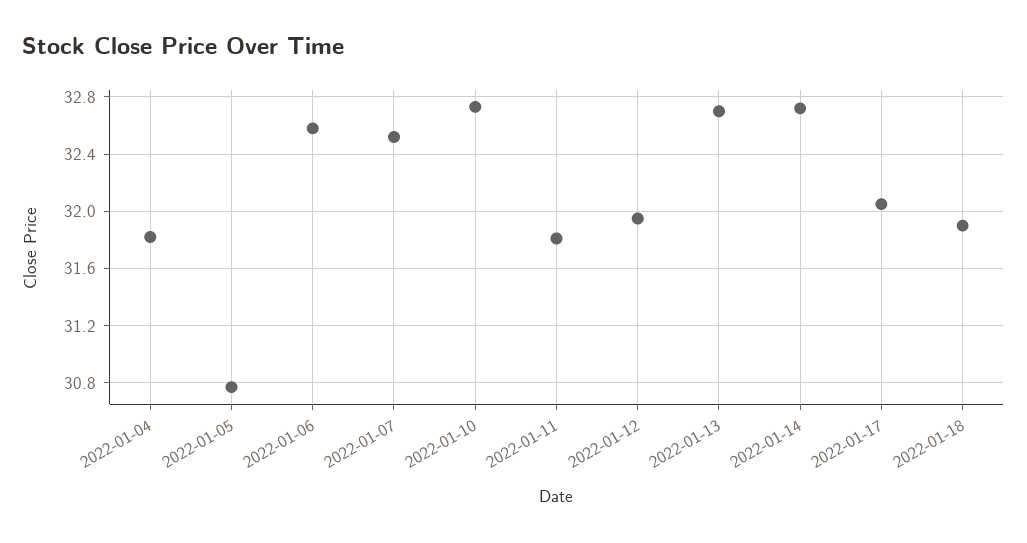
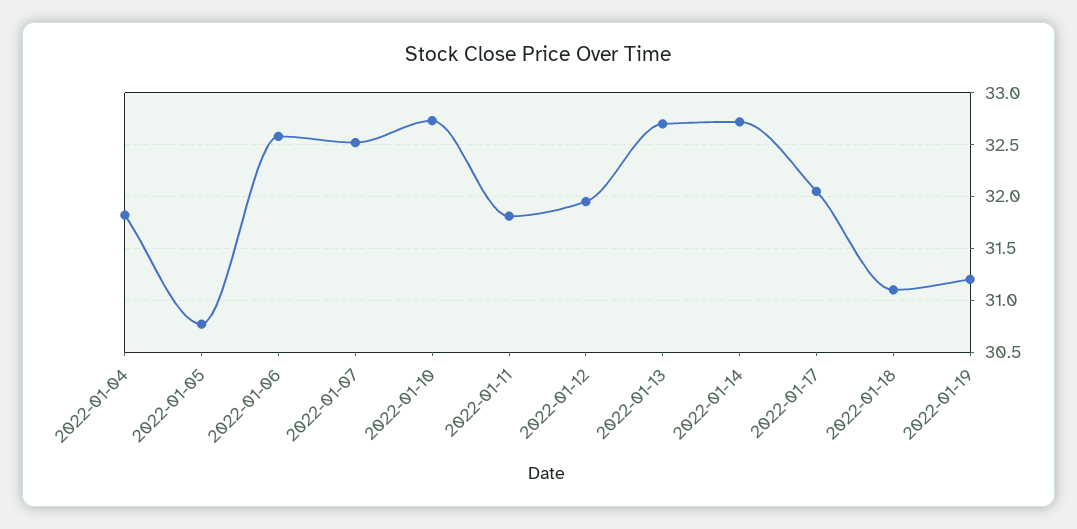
2022-01-18: 31.9 -> 31.1
2022-01-19: none -> 31.2

